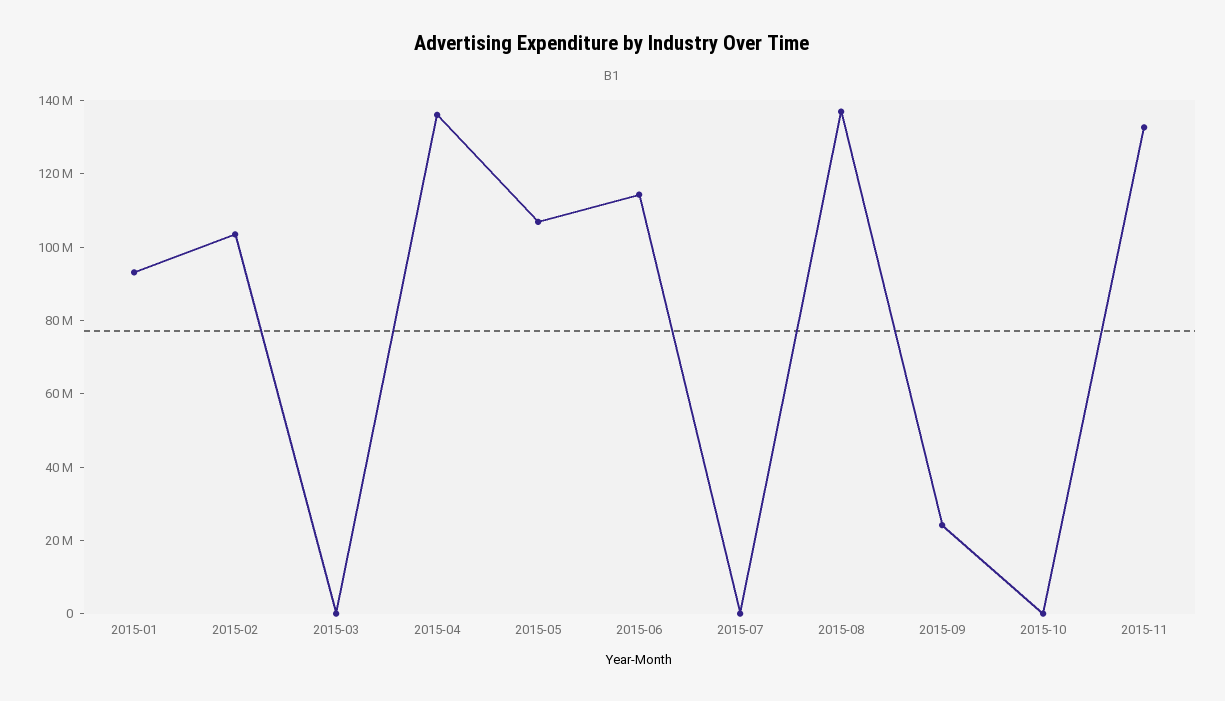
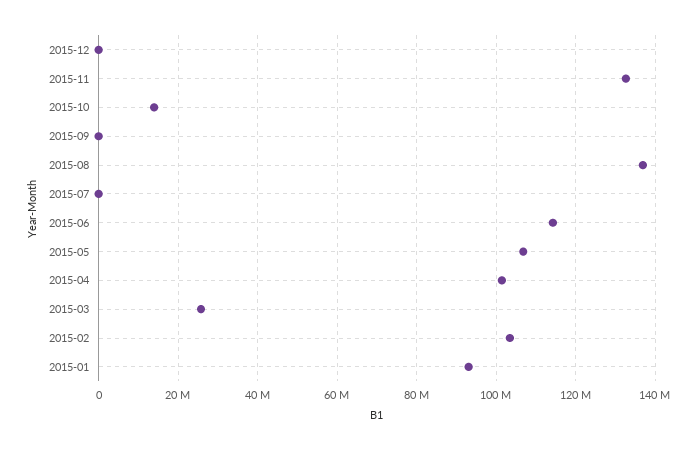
2015-03: 0 -> 26000000
2015-04: 135000000 -> 102000000
2015-09: 25000000 -> 0
2015-10: 0 -> 14000000
2015-12: none -> 0

